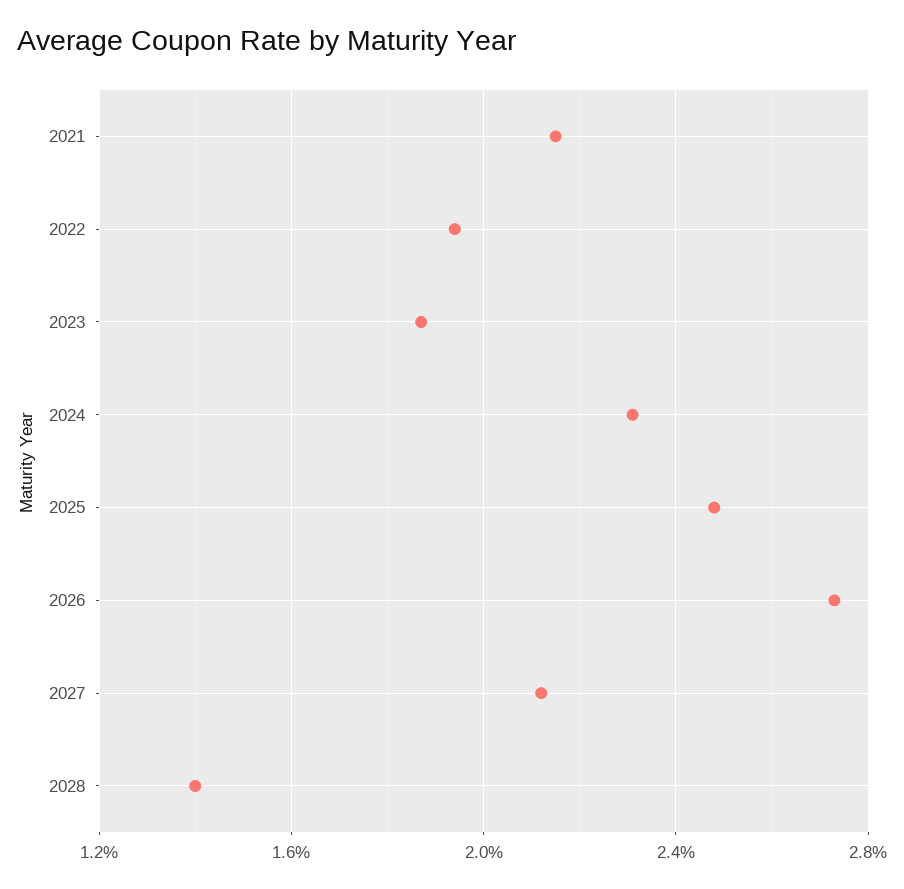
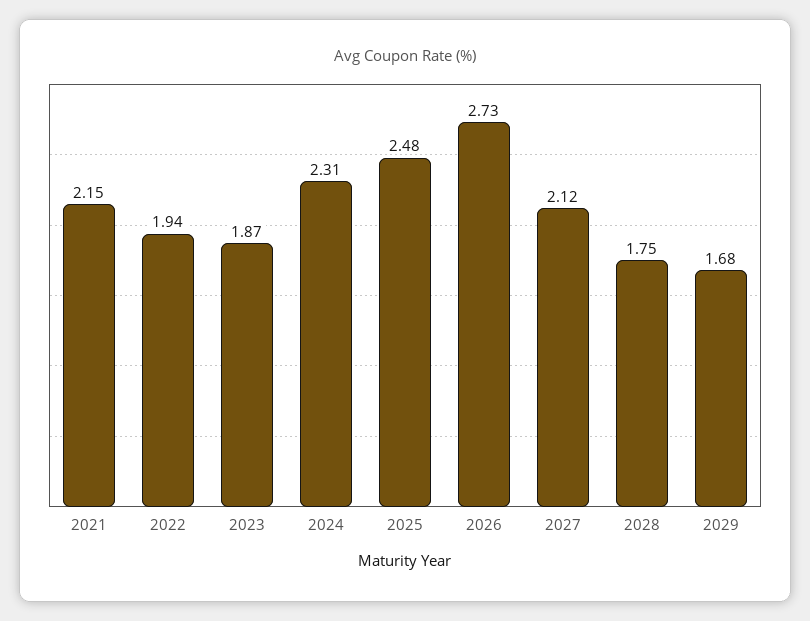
2028: 1.4 -> 1.75
2029: none -> 1.68

